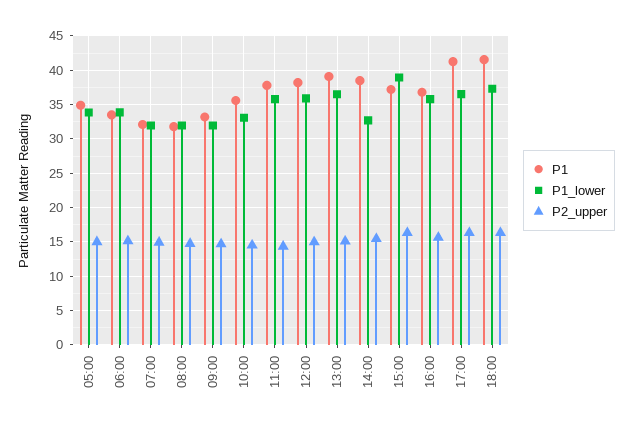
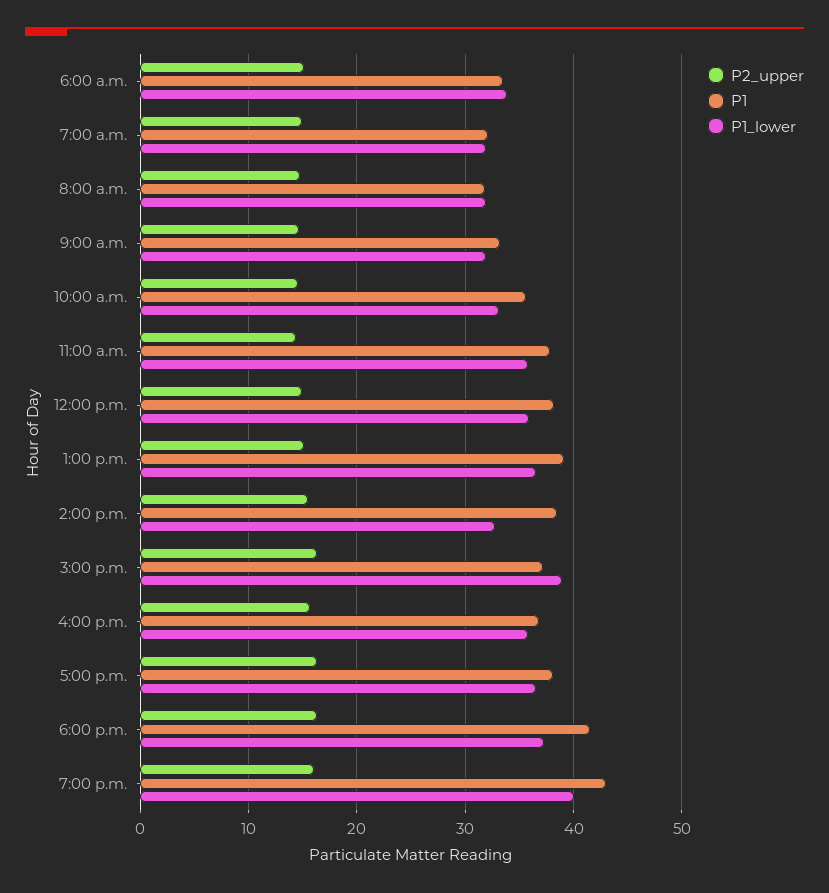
P1, 05:00: 35 -> none
P1_lower, 05:00: 34 -> none
P2_upper, 05:00: 15 -> none
P1, 17:00: 41 -> 38
P2_upper, 7:00 p.m.: none -> 16
P1, 7:00 p.m.: none -> 43
P1_lower, 7:00 p.m.: none -> 40

